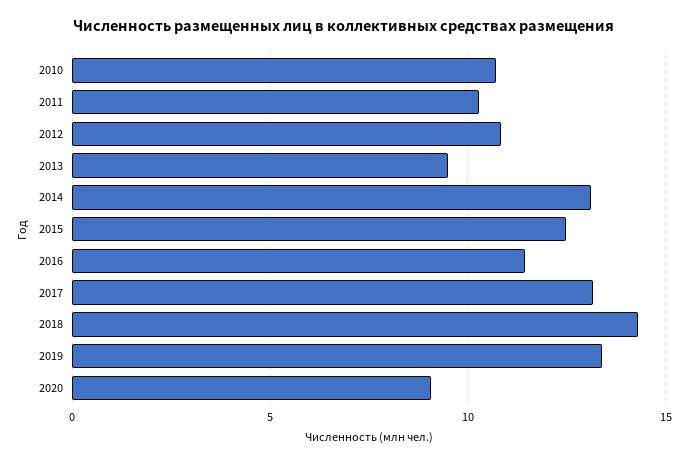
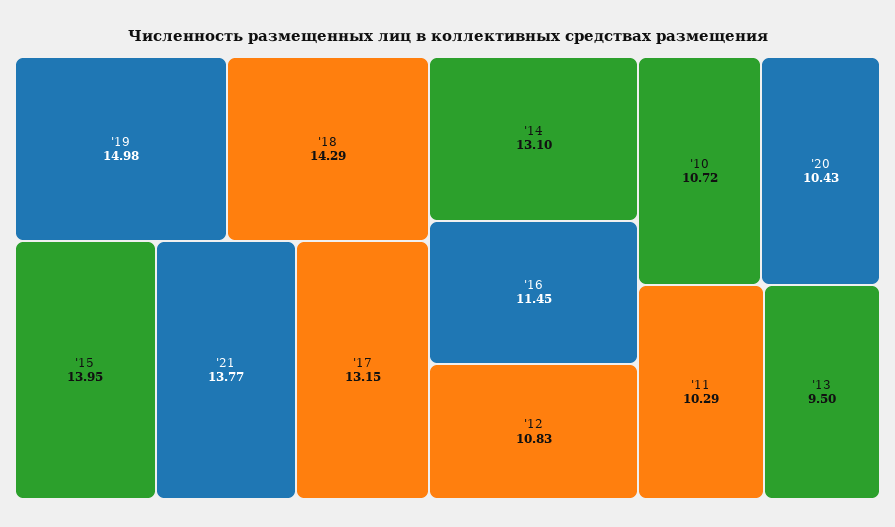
2015: 12.5 -> 13.95
2019: 13.5 -> 14.98
2020: 9 -> 10.43
'21: none -> 13.77

